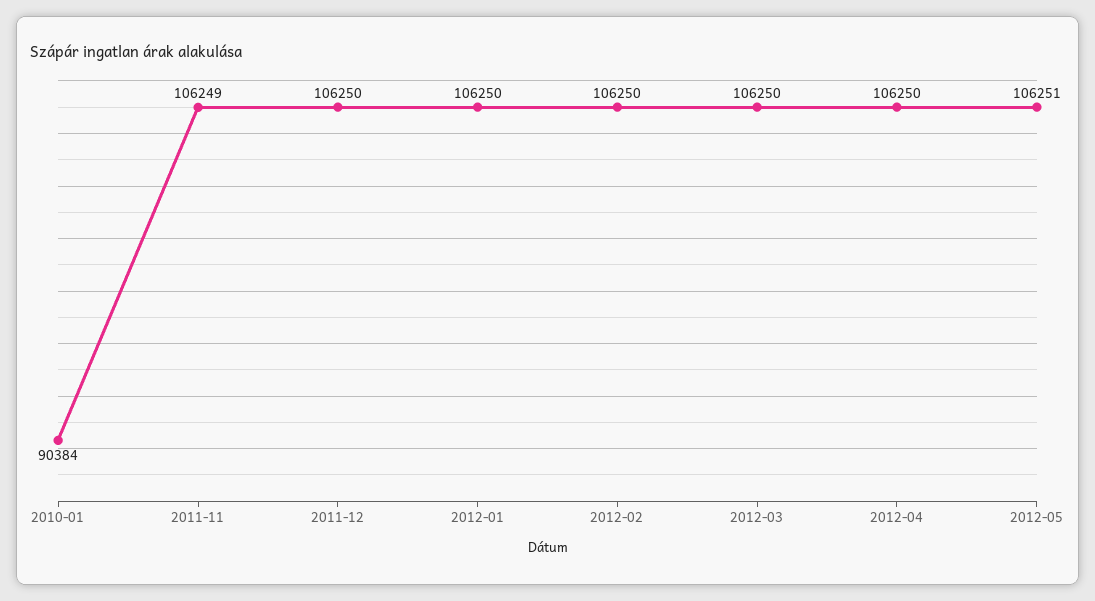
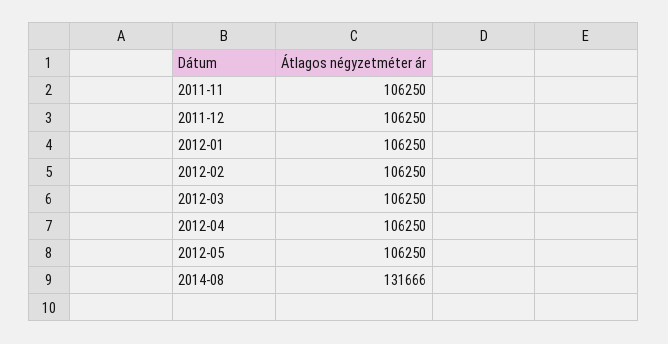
2010-01: 90384 -> none
2011-11: 106249 -> 106250
2012-05: 106251 -> 106250
2014-08: none -> 131666

